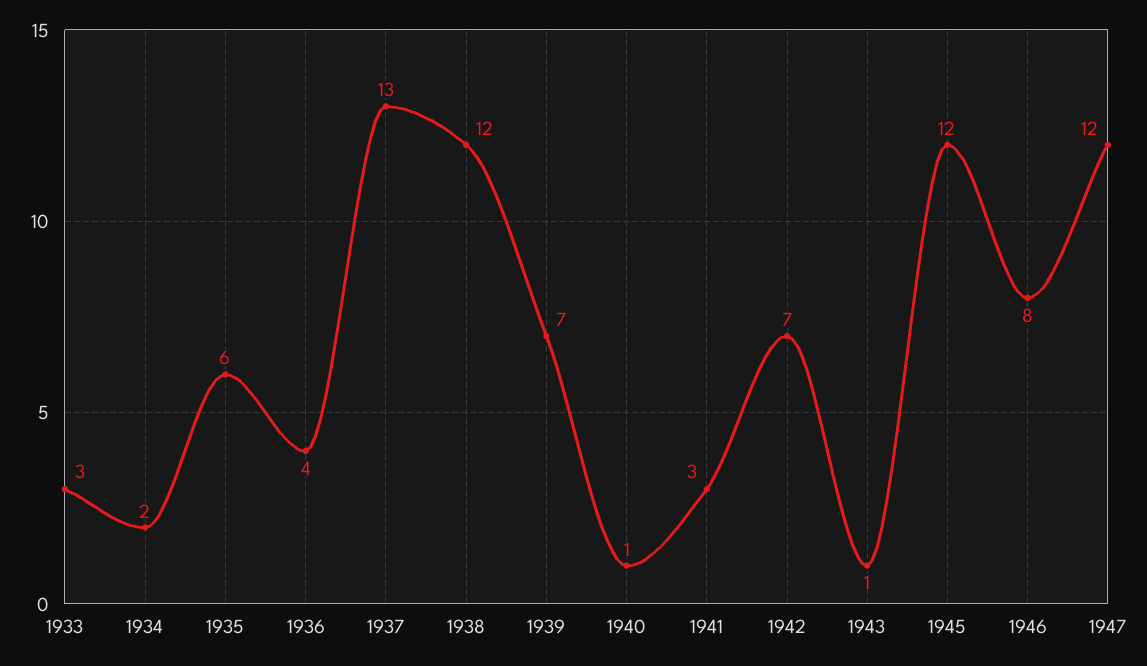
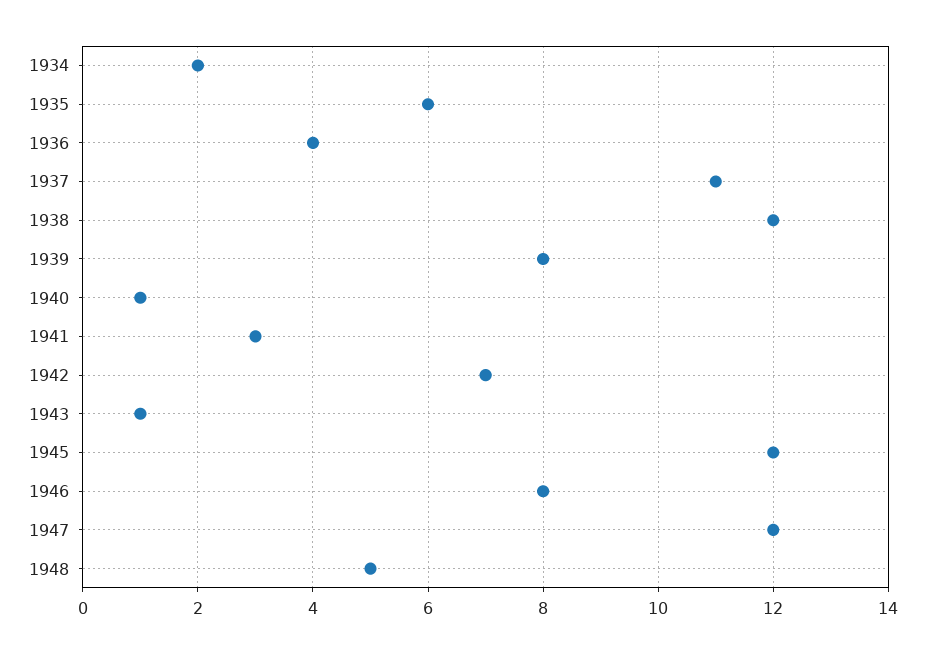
1933: 3 -> none
1937: 13 -> 11
1939: 7 -> 8
1948: none -> 5

